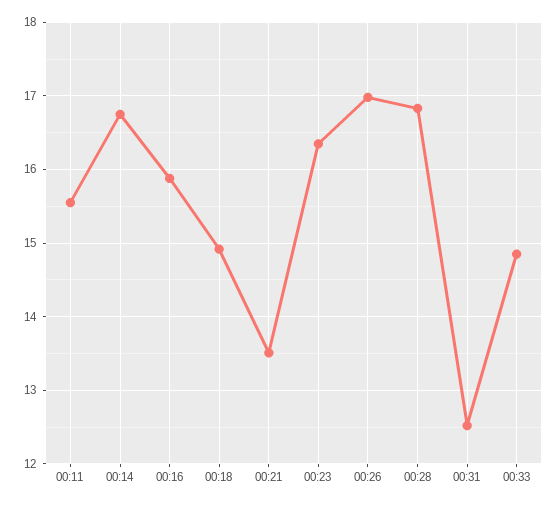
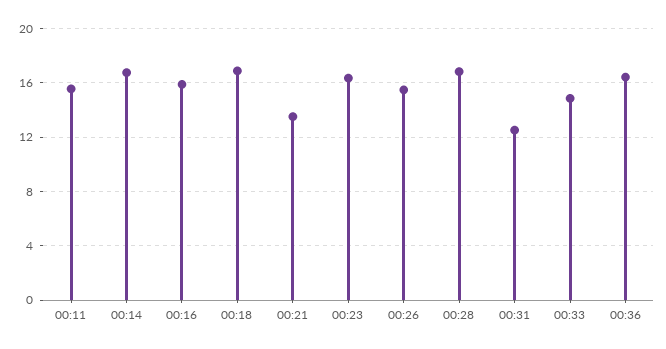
00:18: 14.9 -> 17
00:26: 17 -> 15.5
00:36: none -> 16.5

